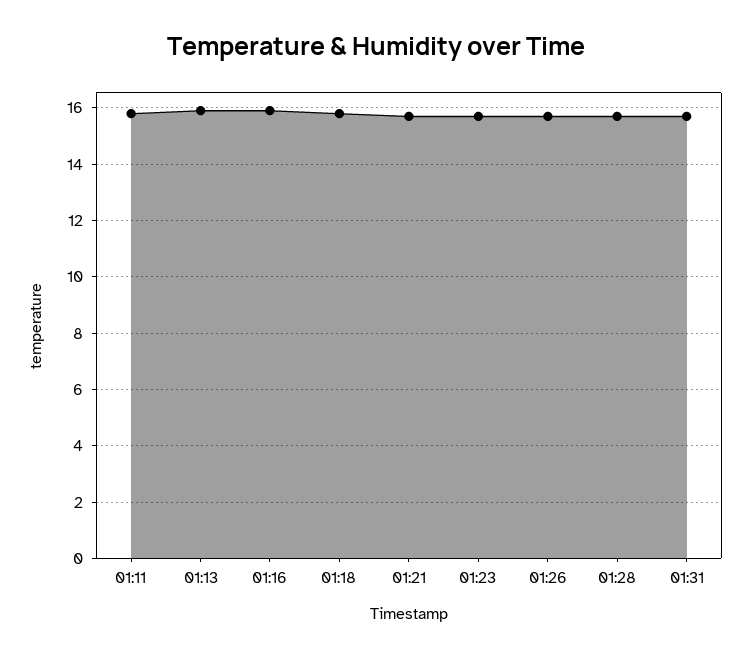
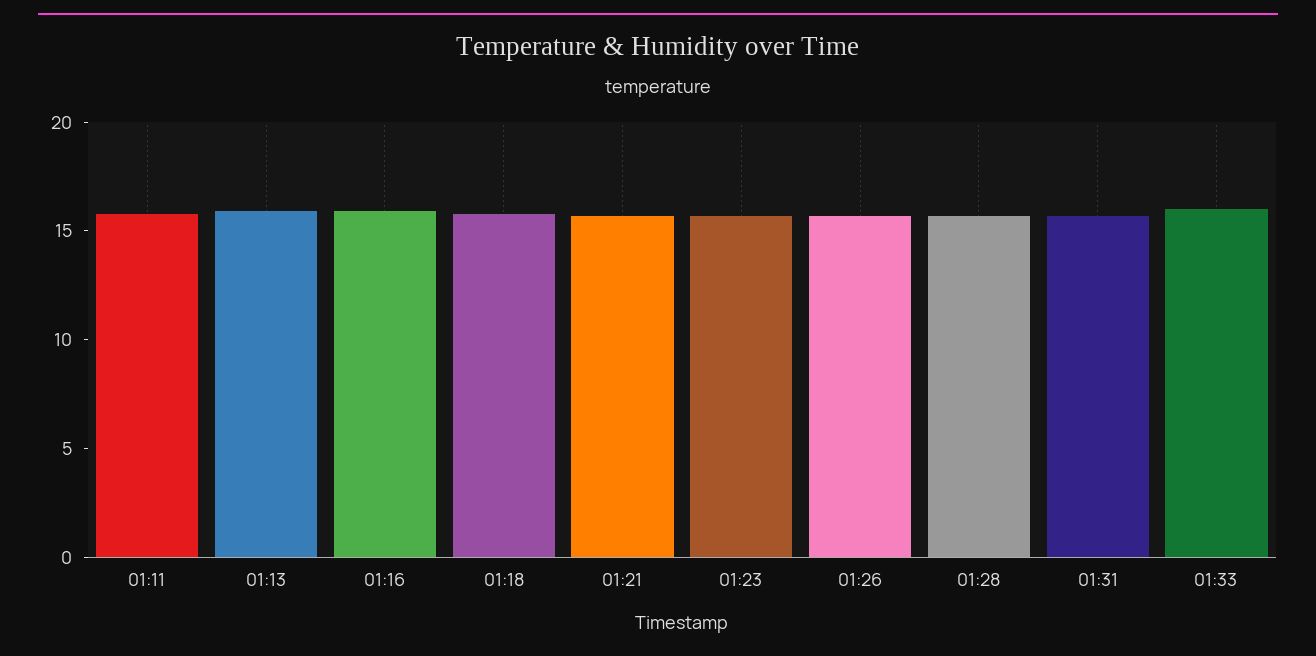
01:33: none -> 16

